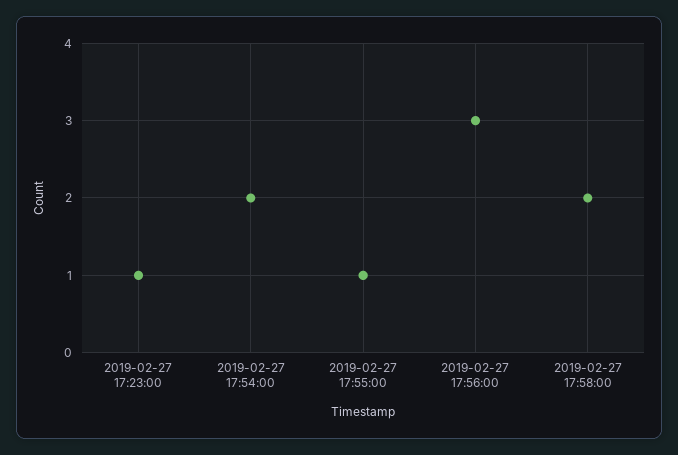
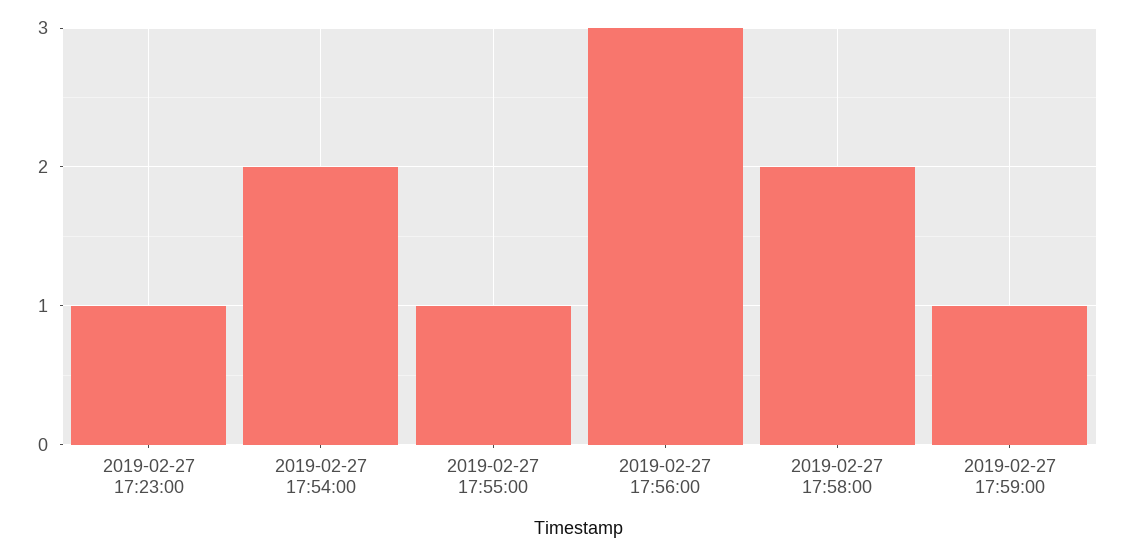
2019-02-27 17:59:00: none -> 1

